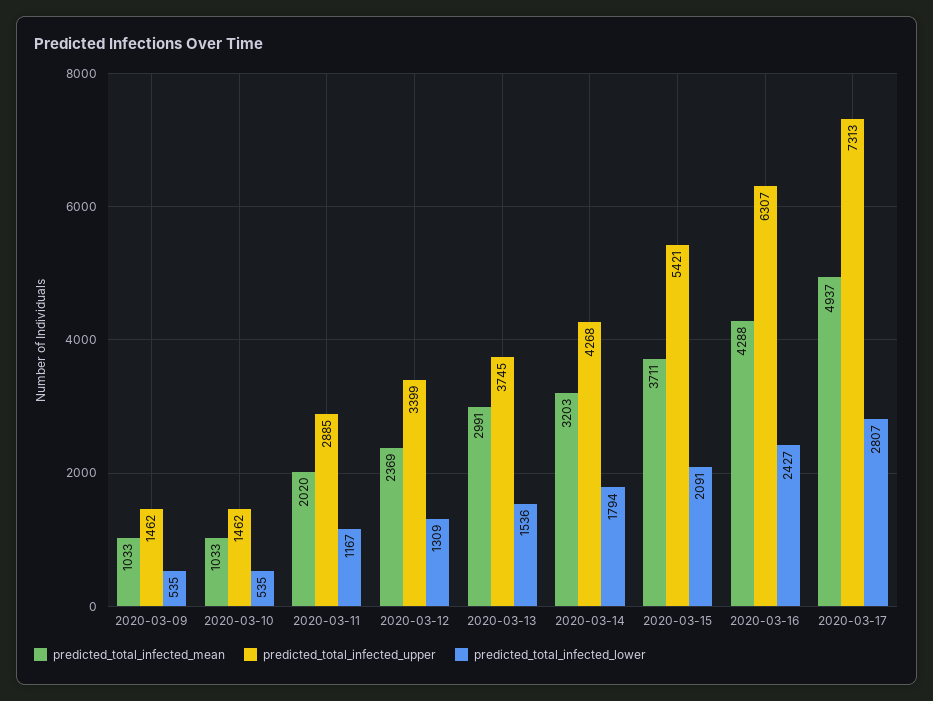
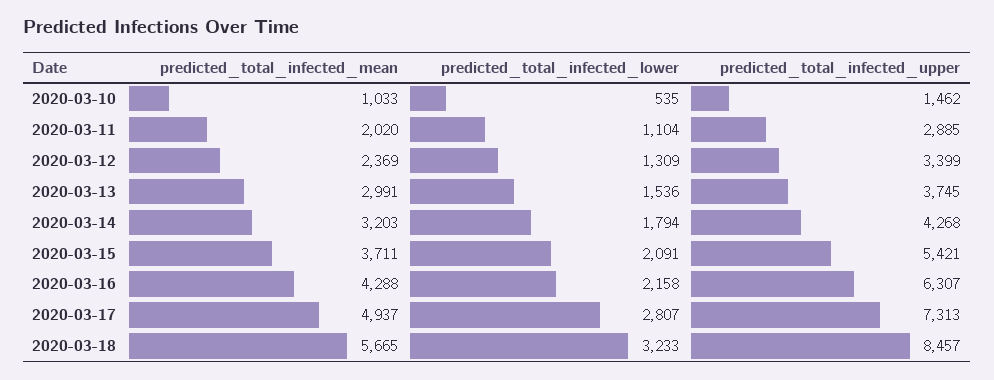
predicted_total_infected_mean, 2020-03-09: 1033 -> none
predicted_total_infected_upper, 2020-03-09: 1462 -> none
predicted_total_infected_lower, 2020-03-09: 535 -> none
predicted_total_infected_lower, 2020-03-11: 1167 -> 1104
predicted_total_infected_lower, 2020-03-16: 2427 -> 2158
predicted_total_infected_mean, 2020-03-18: none -> 5665
predicted_total_infected_lower, 2020-03-18: none -> 3233
predicted_total_infected_upper, 2020-03-18: none -> 8457

